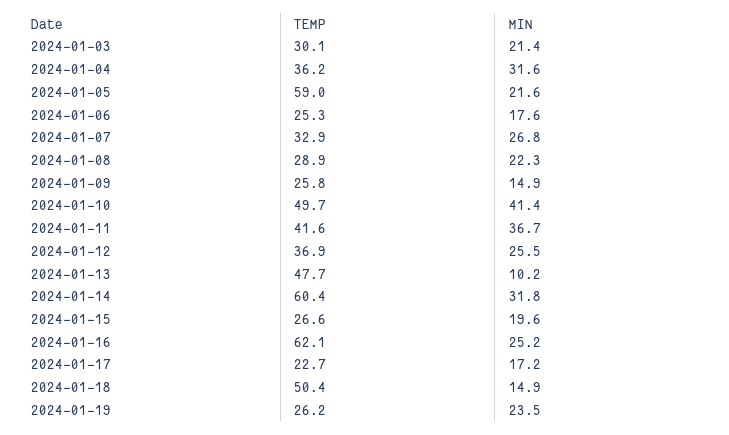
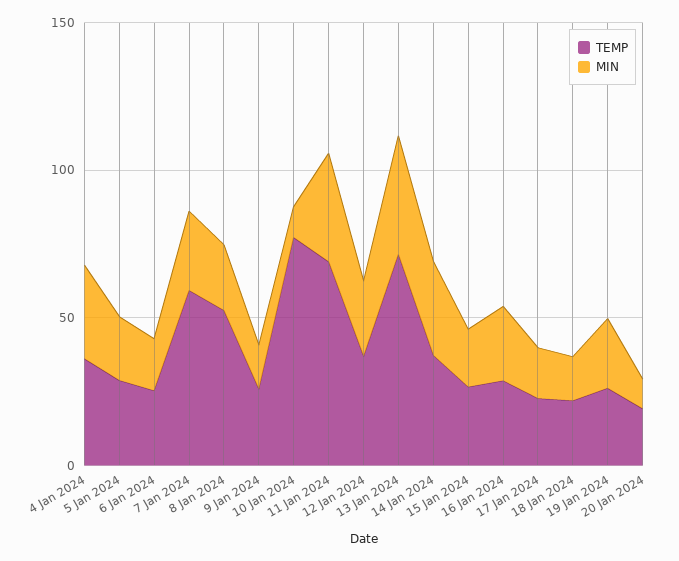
TEMP, 2024-01-03: 30.1 -> none
MIN, 2024-01-03: 21.4 -> none
TEMP, 2024-01-05: 59 -> 30
TEMP, 2024-01-07: 32.9 -> 60
TEMP, 2024-01-08: 28.9 -> 50
TEMP, 2024-01-10: 49.7 -> 80
MIN, 2024-01-10: 41.4 -> 10
TEMP, 2024-01-11: 41.6 -> 70
TEMP, 2024-01-13: 47.7 -> 70
MIN, 2024-01-13: 10.2 -> 40
TEMP, 2024-01-14: 60.4 -> 40
TEMP, 2024-01-16: 62.1 -> 30
TEMP, 2024-01-18: 50.4 -> 20
TEMP, 20 Jan 2024: none -> 20
MIN, 20 Jan 2024: none -> 10

